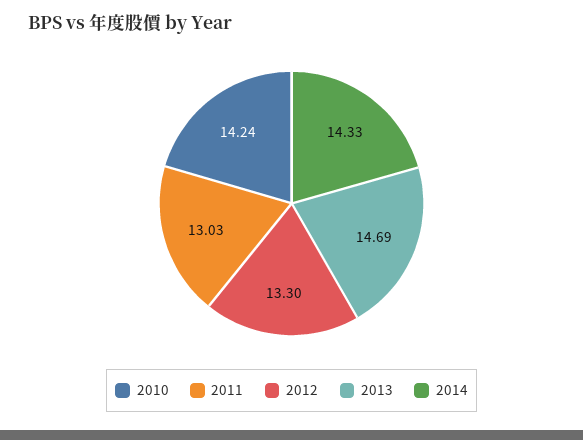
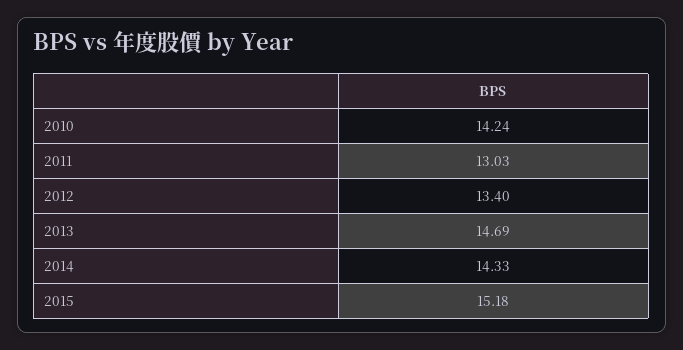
2012: 13.3 -> 13.4
2015: none -> 15.18

